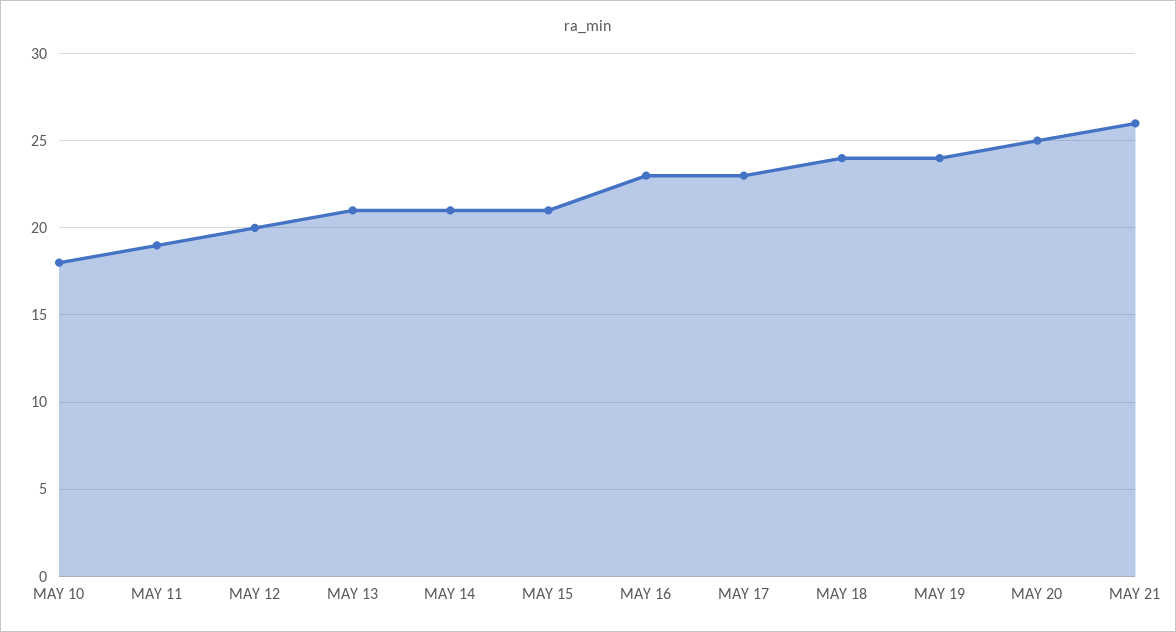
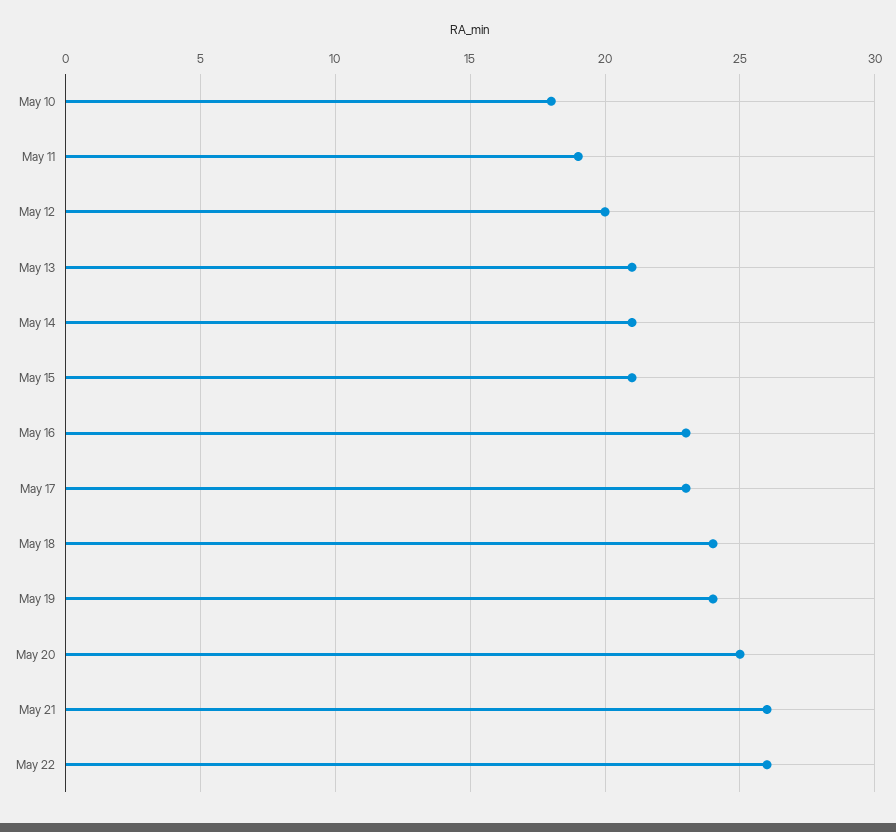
May 22: none -> 26

